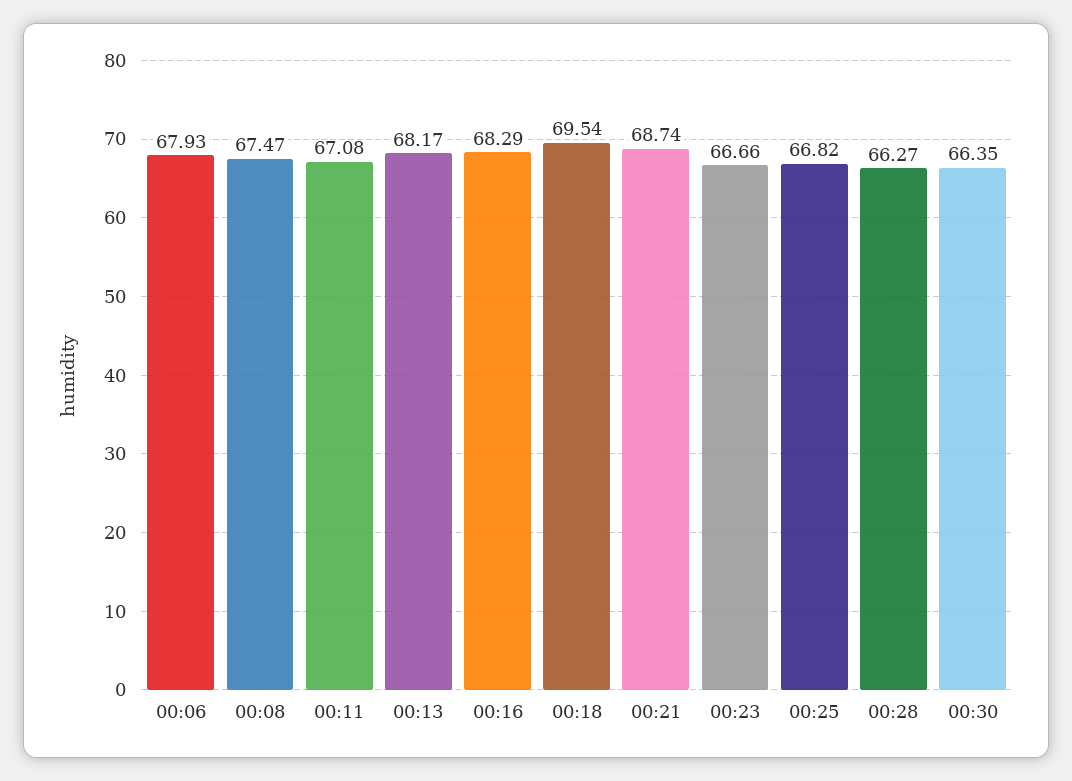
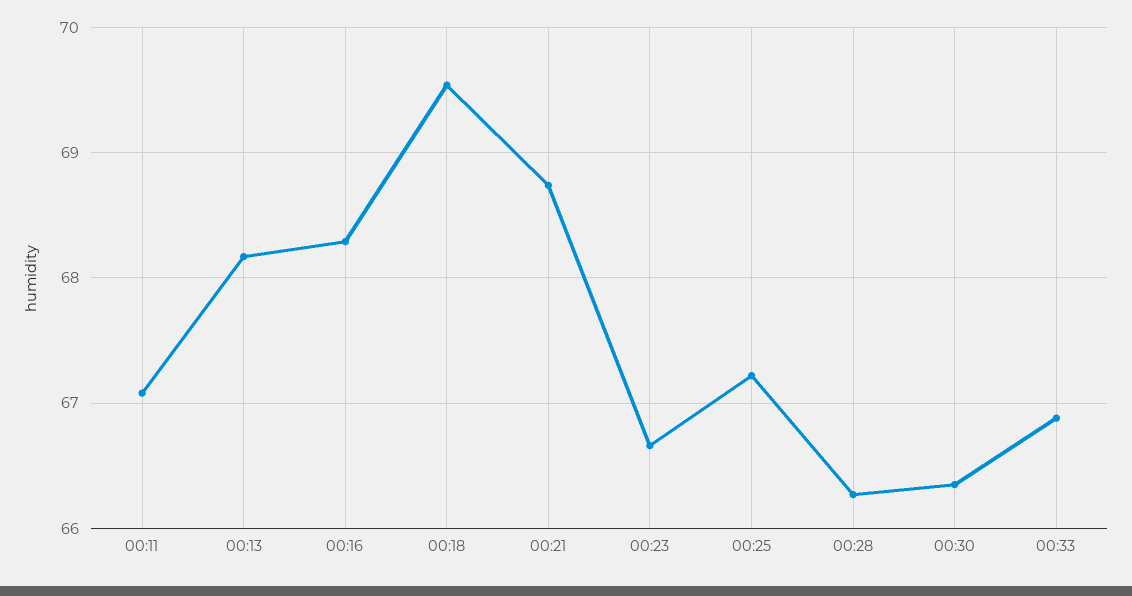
00:06: 67.93 -> none
00:08: 67.47 -> none
00:25: 66.82 -> 67.2
00:33: none -> 66.9

